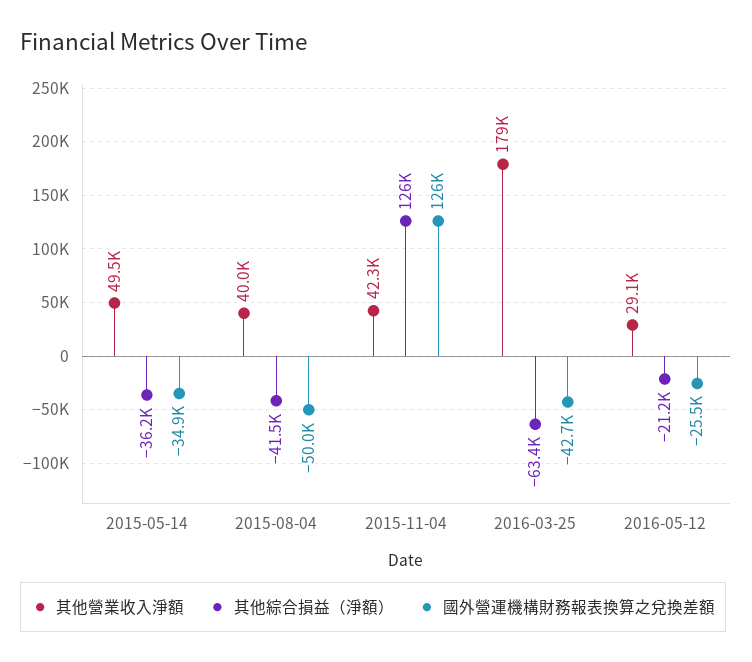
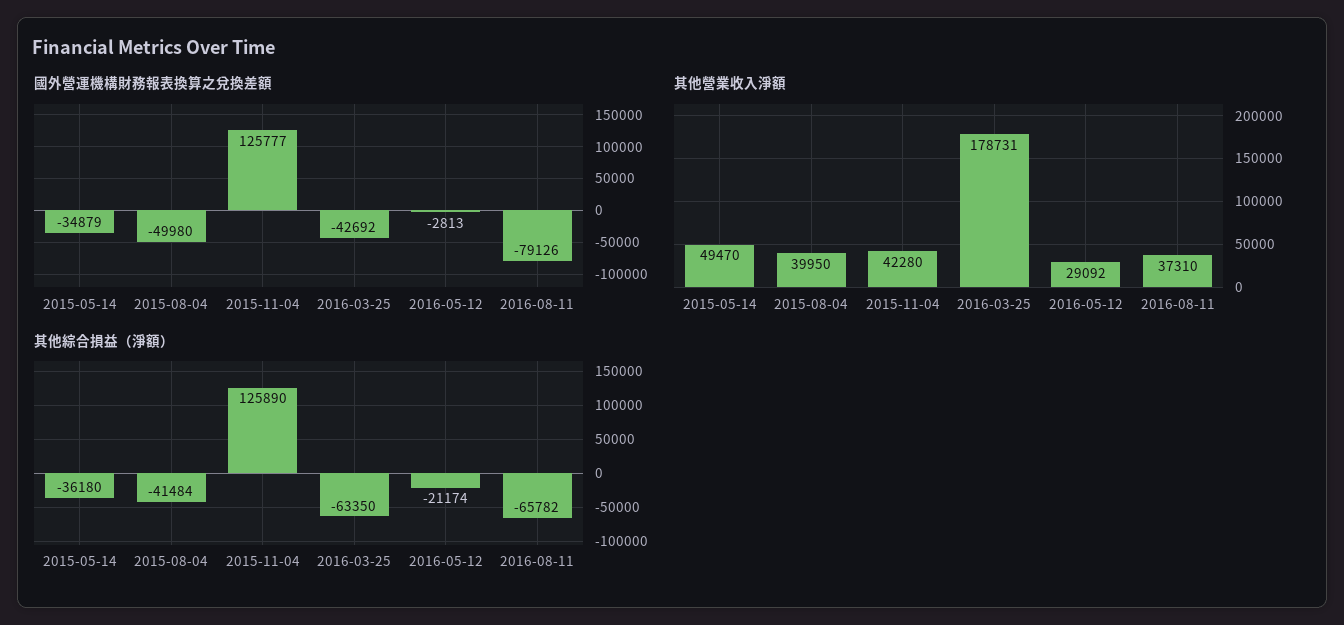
國外營運機構財務報表換算之兌換差額, 2016-05-12: -25500 -> -2813
國外營運機構財務報表換算之兌換差額, 2016-08-11: none -> -79126
其他營業收入淨額, 2016-08-11: none -> 37310
其他綜合損益（淨額）, 2016-08-11: none -> -65782

